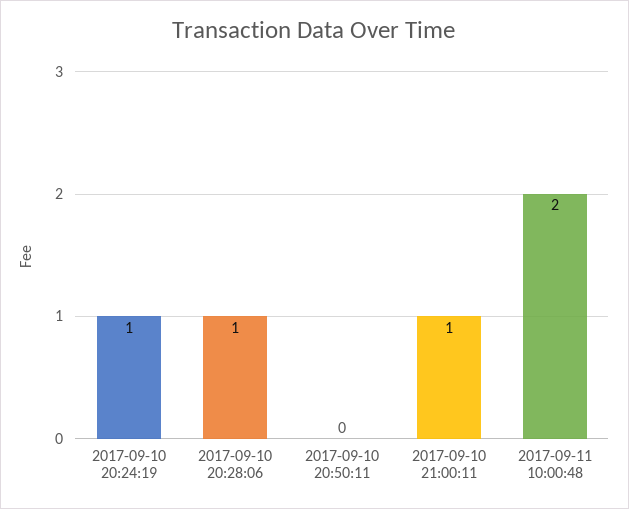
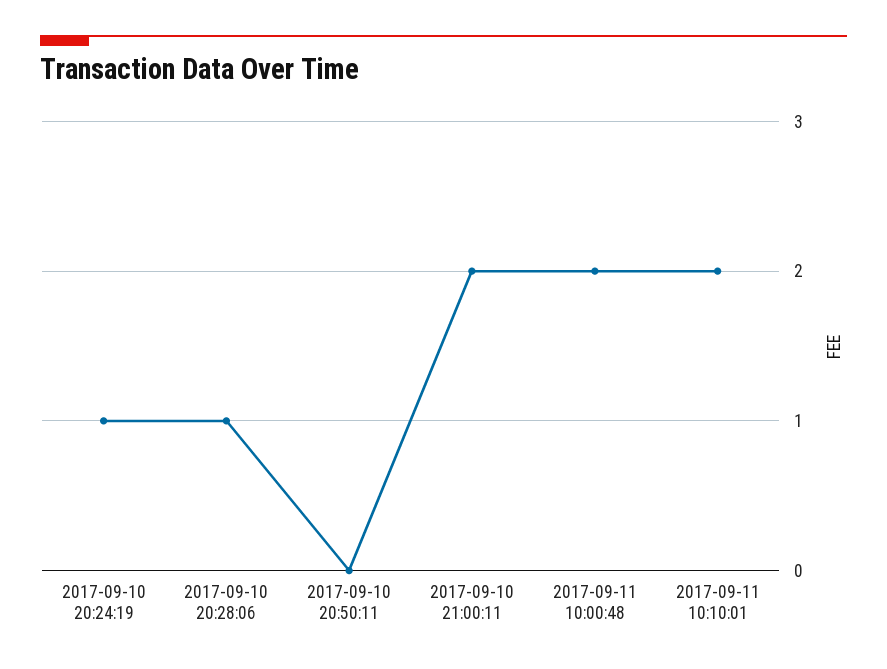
2017-09-10 21:00:11: 1 -> 2
2017-09-11 10:10:01: none -> 2

